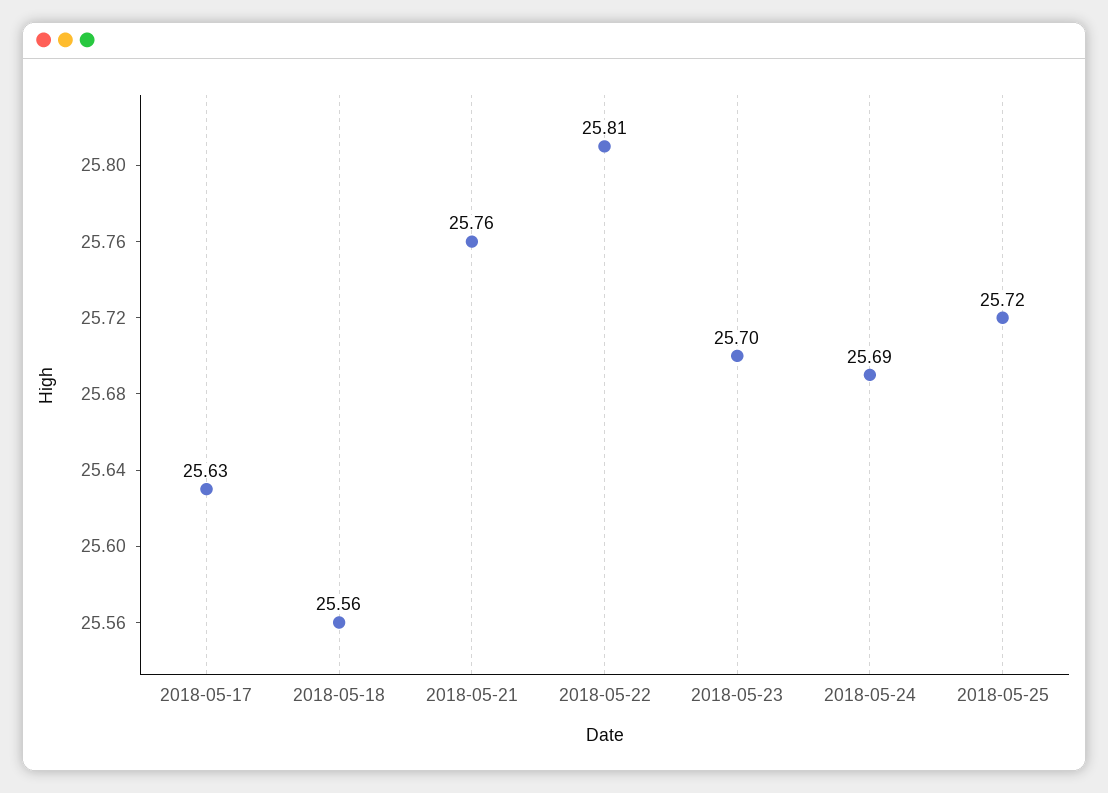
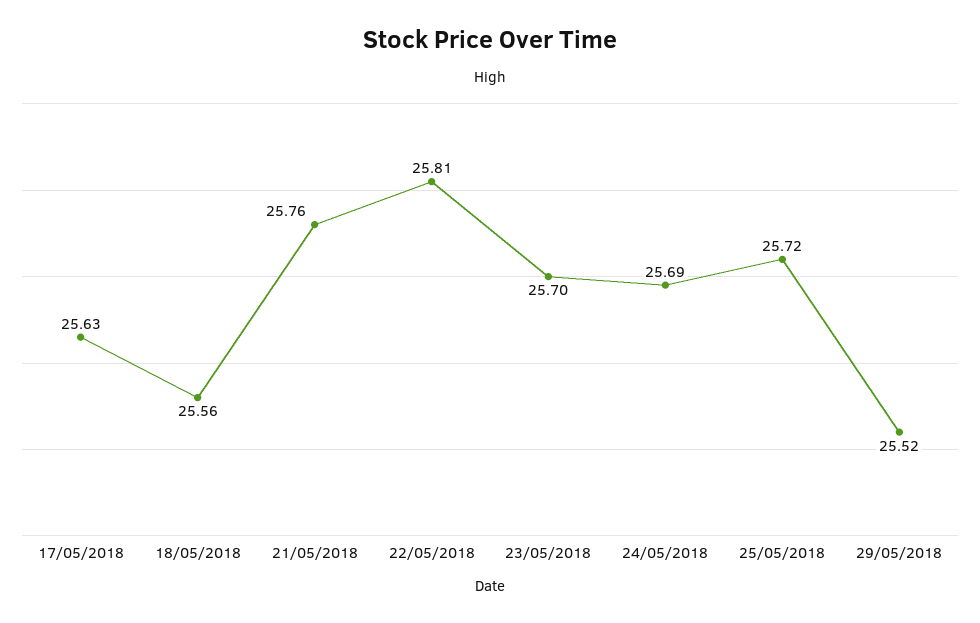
29/05/2018: none -> 25.52

